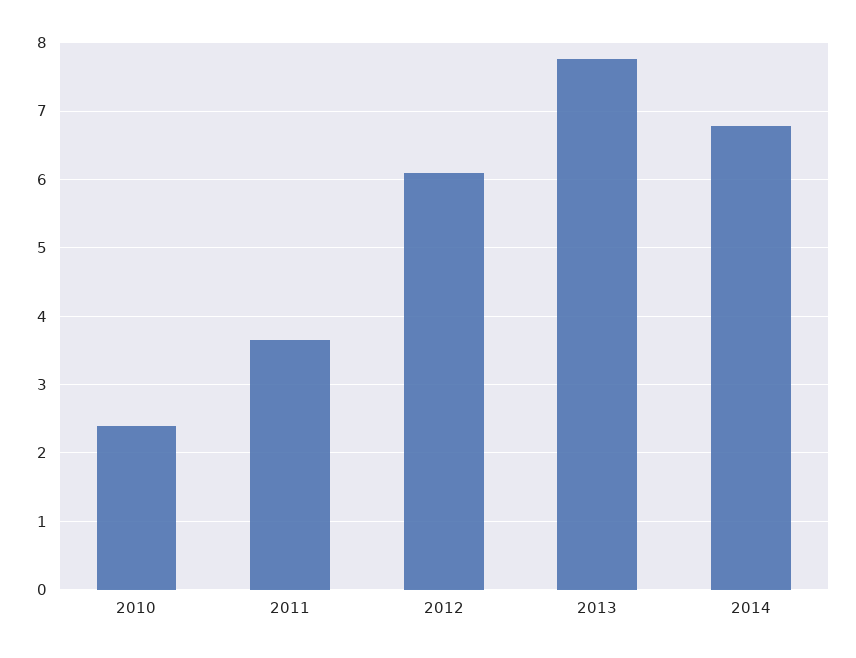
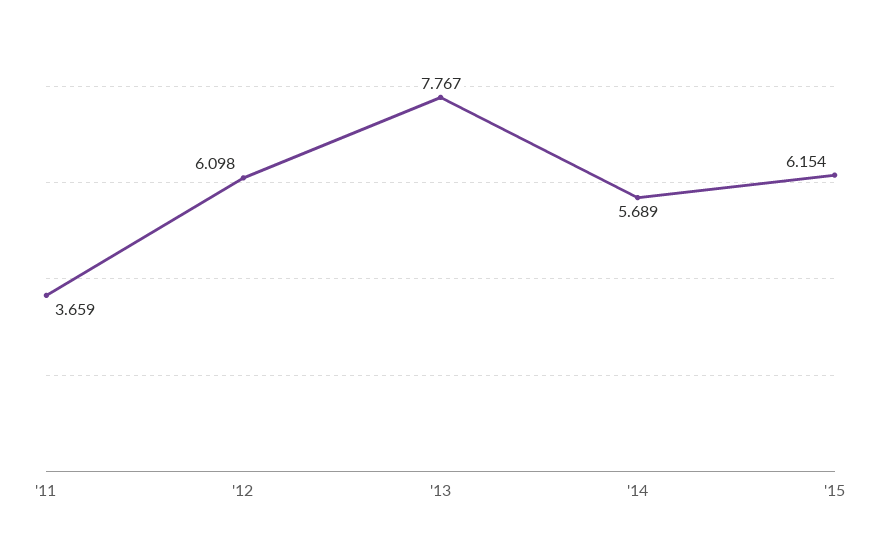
2010: 2.4 -> none
2014: 6.8 -> 5.689
'15: none -> 6.154

